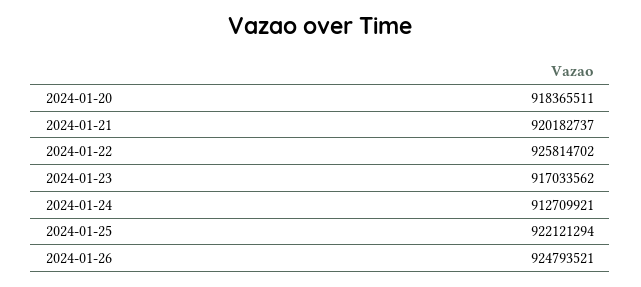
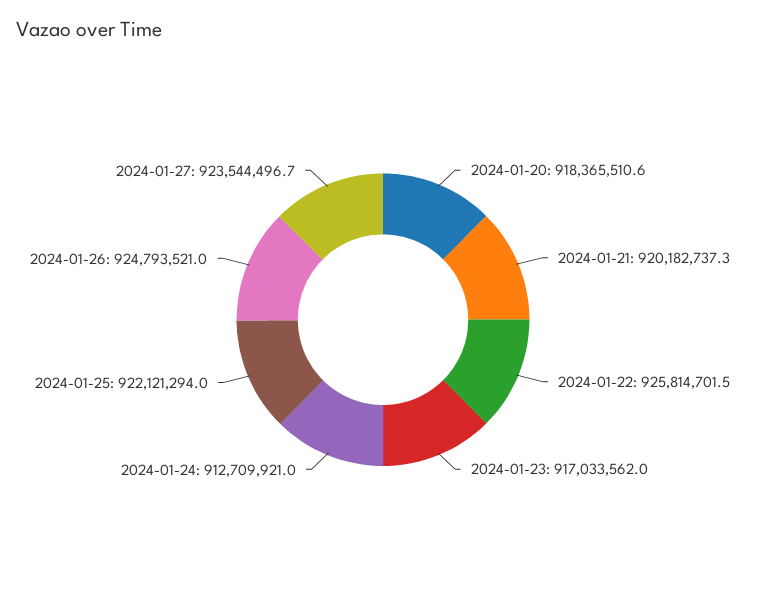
2024-01-27: none -> 923544496.7

